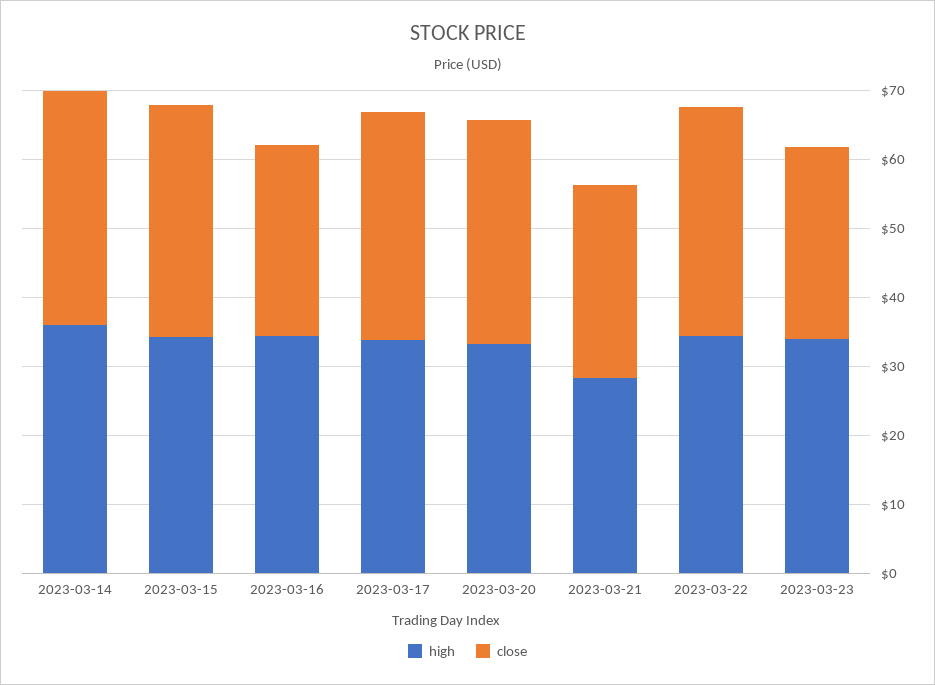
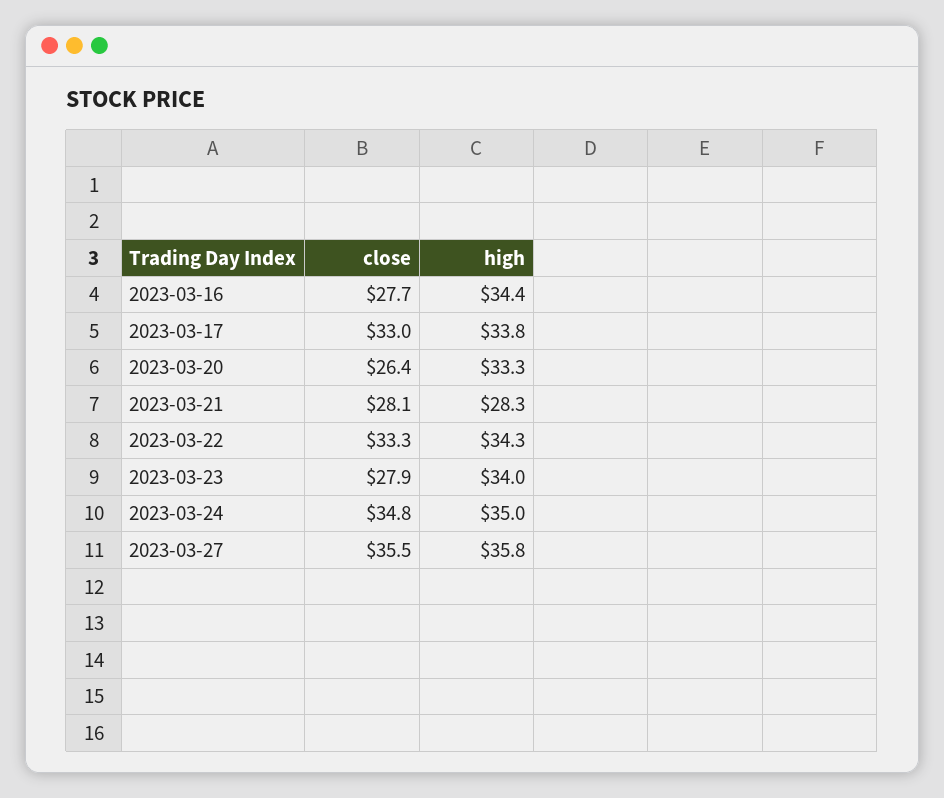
high, 2023-03-14: 36 -> none
close, 2023-03-14: 34 -> none
high, 2023-03-15: 34 -> none
close, 2023-03-15: 34 -> none
close, 2023-03-20: 32 -> 26.4
close, 2023-03-24: none -> 34.8
high, 2023-03-24: none -> 35
close, 2023-03-27: none -> 35.5
high, 2023-03-27: none -> 35.8

